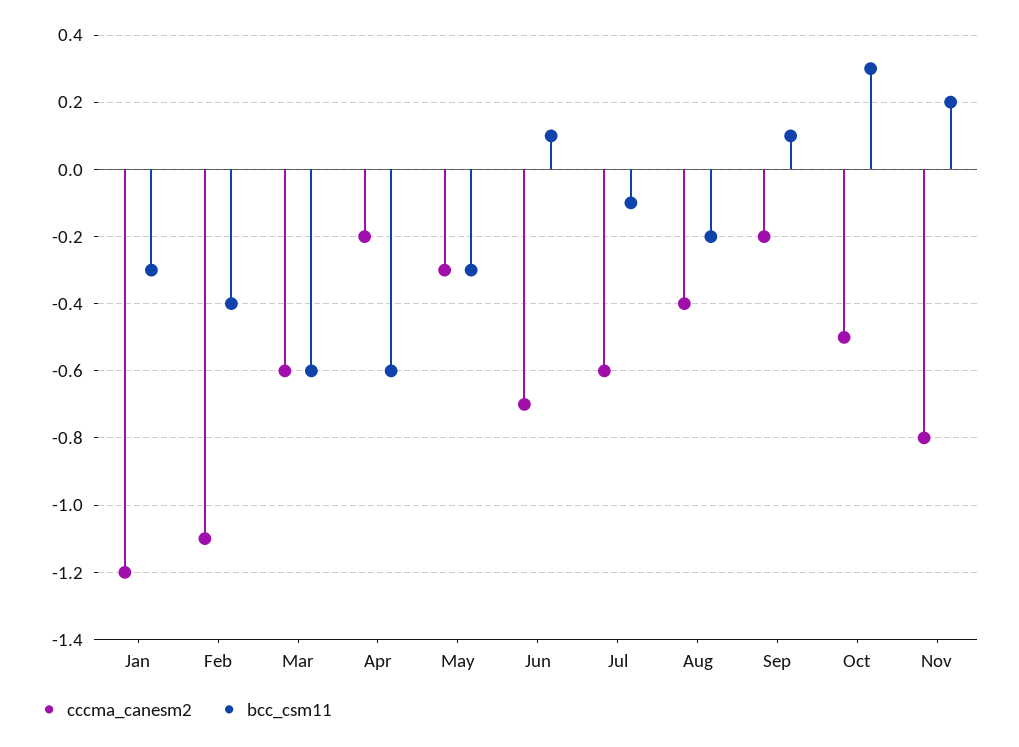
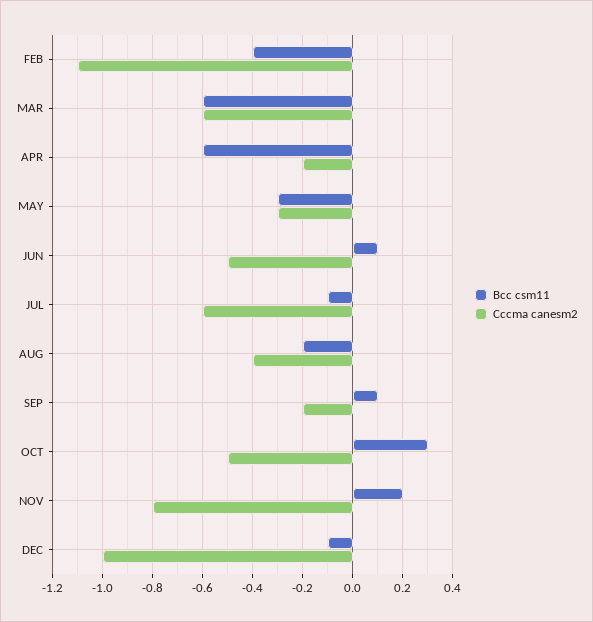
cccma_canesm2, Jan: -1.2 -> none
bcc_csm11, Jan: -0.3 -> none
cccma_canesm2, Jun: -0.7 -> -0.5
bcc_csm11, DEC: none -> -0.1
cccma_canesm2, DEC: none -> -1

